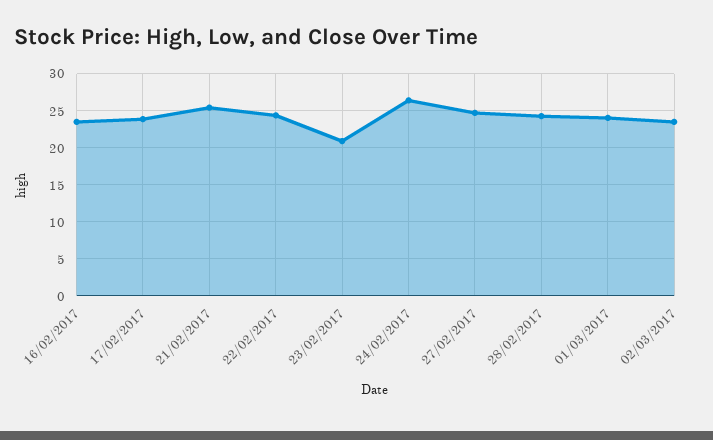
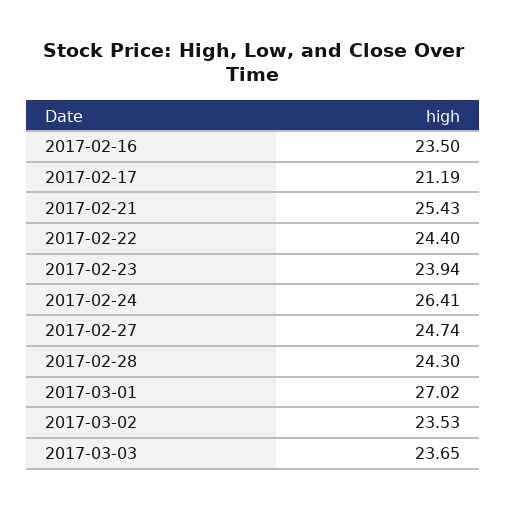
17/02/2017: 24 -> 21.19
23/02/2017: 21 -> 23.94
01/03/2017: 24 -> 27.02
2017-03-03: none -> 23.65

